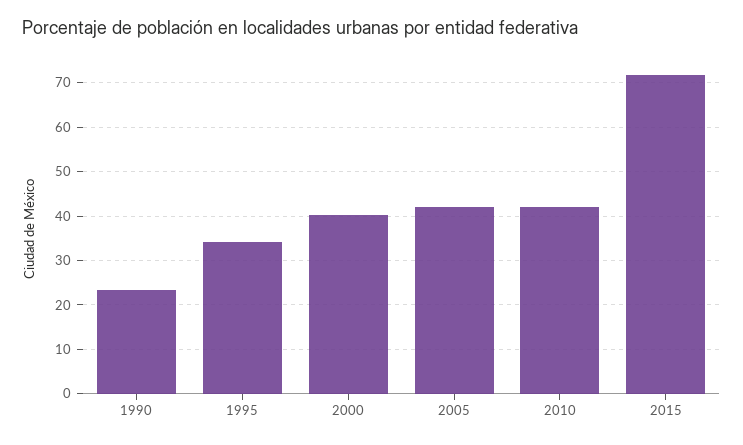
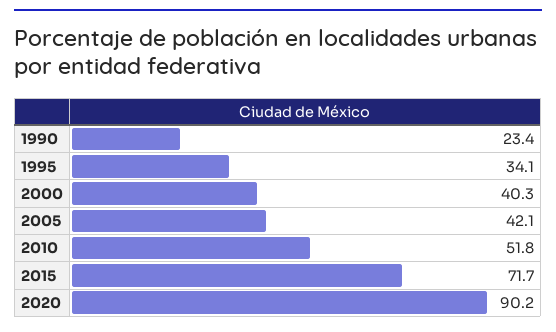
2010: 42 -> 51.8
2020: none -> 90.2

